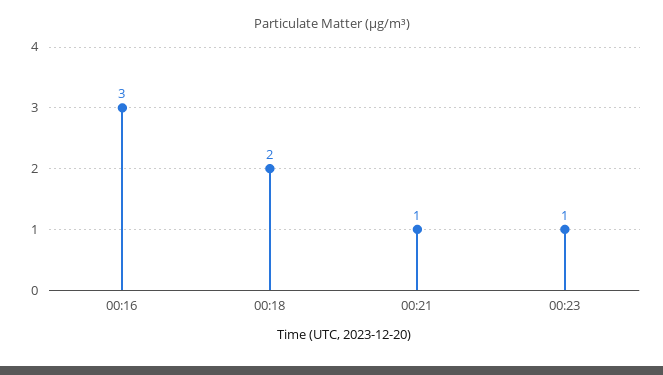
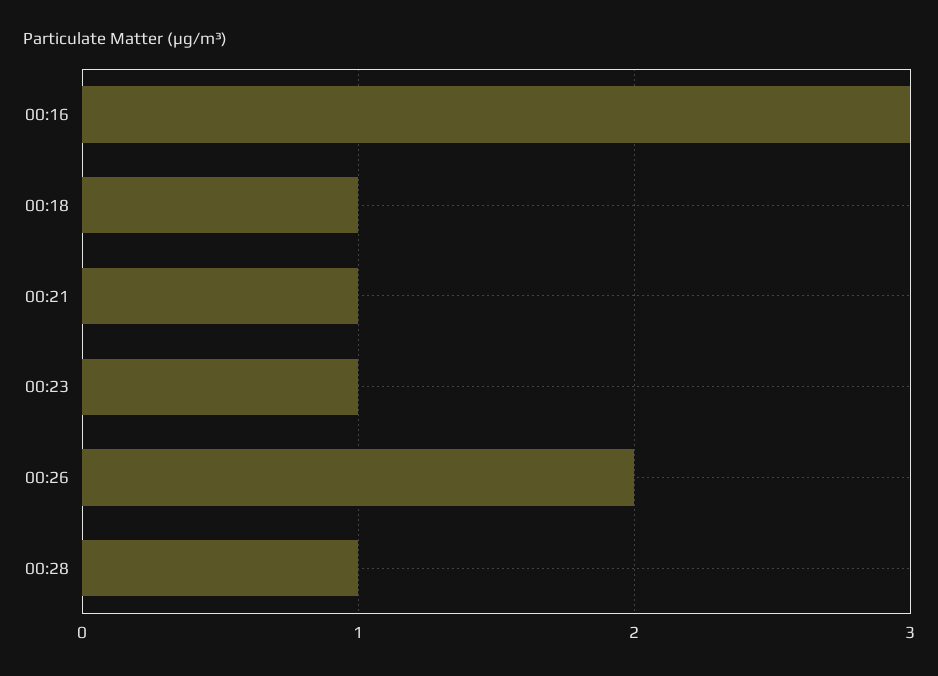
00:18: 2 -> 1
00:26: none -> 2
00:28: none -> 1

